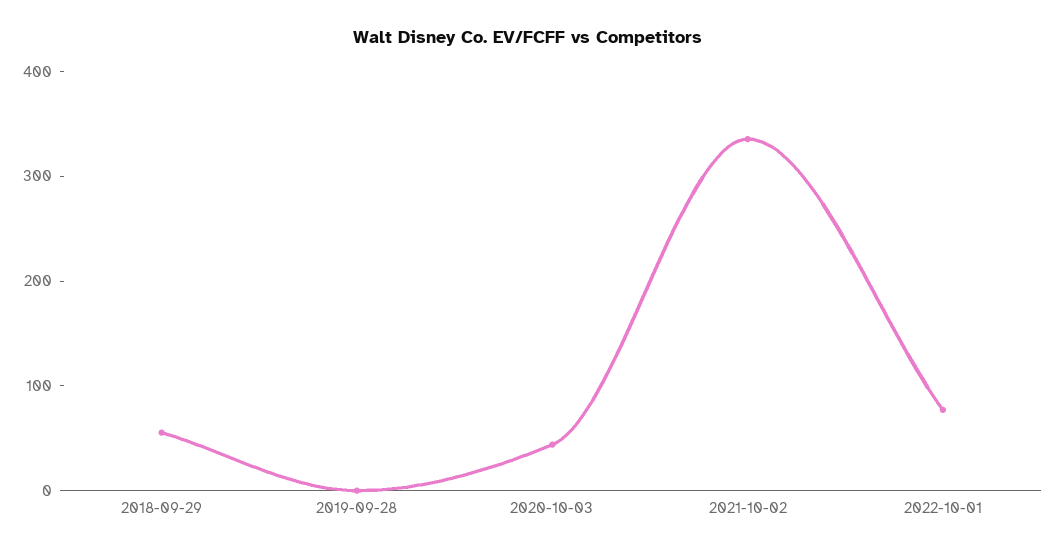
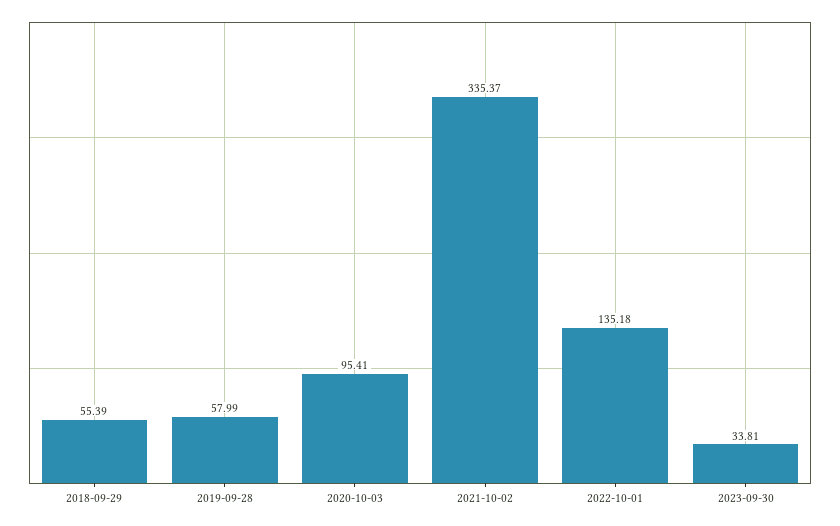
2019-09-28: 0 -> 57.99
2020-10-03: 40 -> 95.41
2022-10-01: 80 -> 135.18
2023-09-30: none -> 33.81

